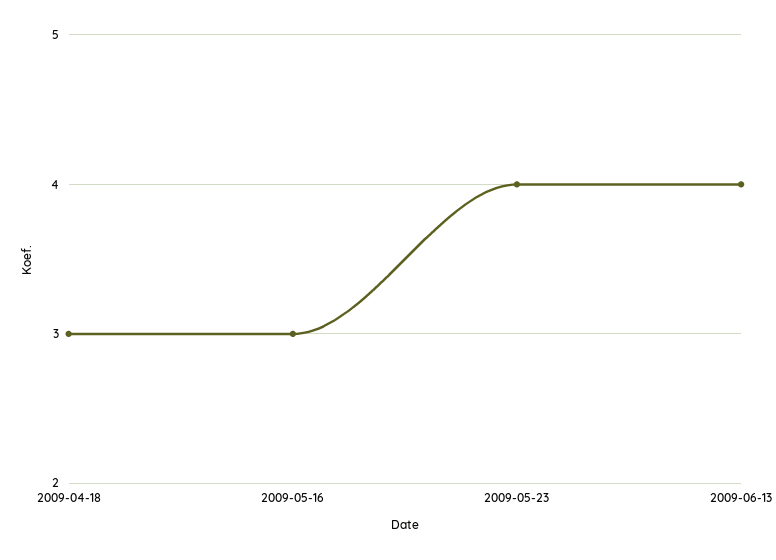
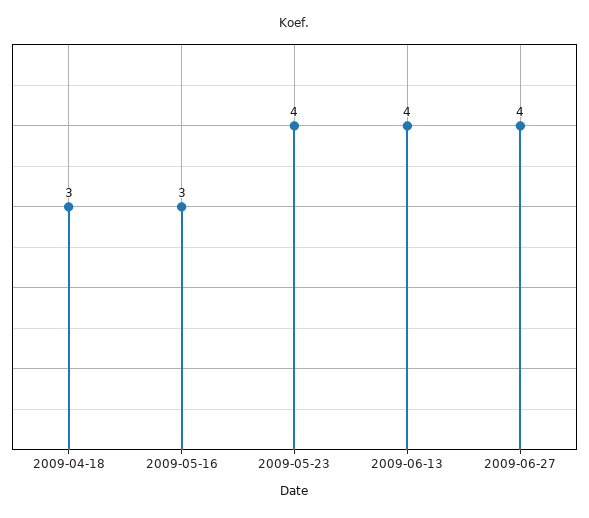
2009-06-27: none -> 4

